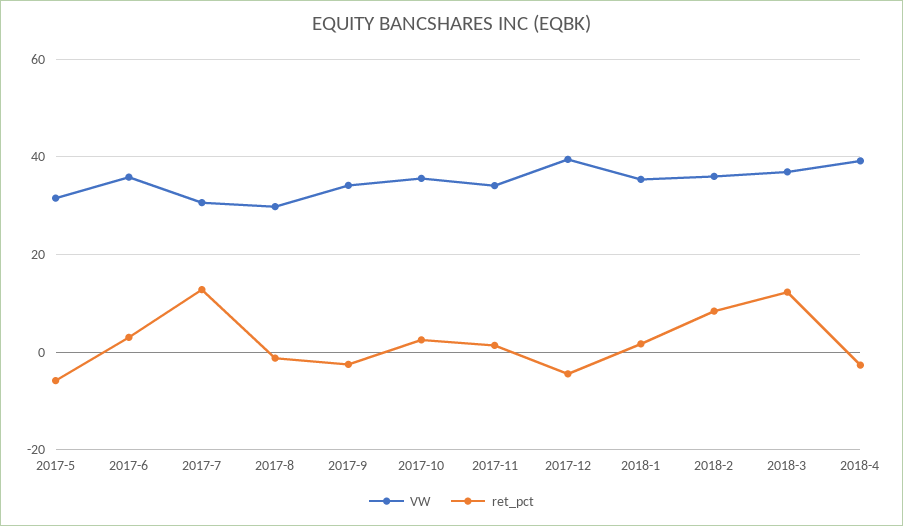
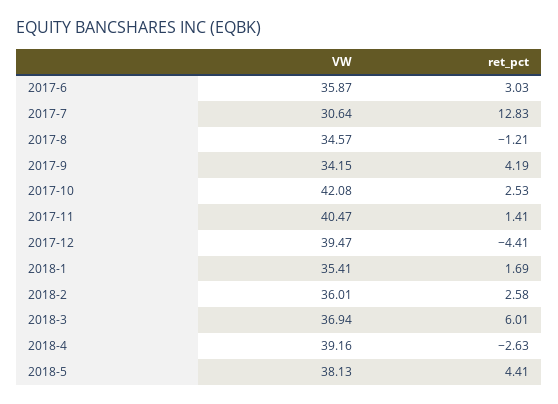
VW, 2017-5: 32 -> none
ret_pct, 2017-5: -6 -> none
VW, 2017-8: 30 -> 34.57
ret_pct, 2017-9: -2 -> 4.19
VW, 2017-10: 36 -> 42.08
VW, 2017-11: 34 -> 40.47
ret_pct, 2018-2: 8 -> 2.58
ret_pct, 2018-3: 12 -> 6.01
VW, 2018-5: none -> 38.13
ret_pct, 2018-5: none -> 4.41

